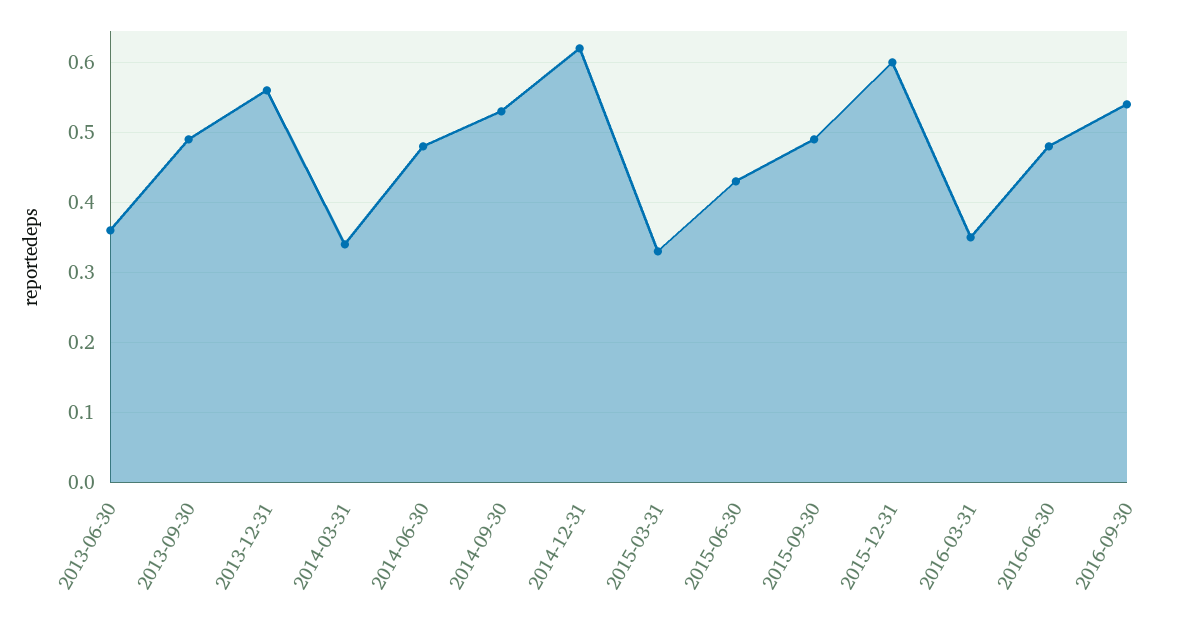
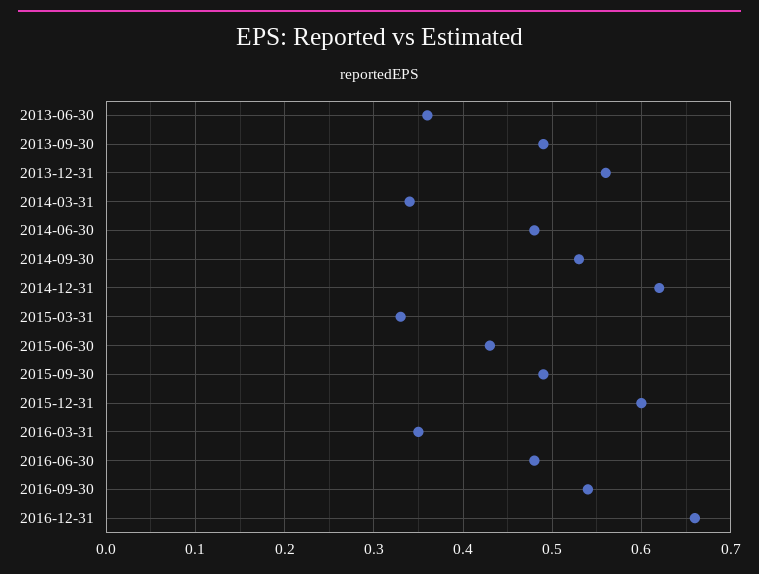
2016-12-31: none -> 0.66

